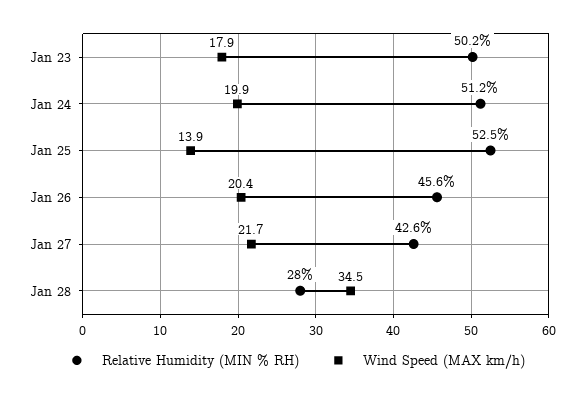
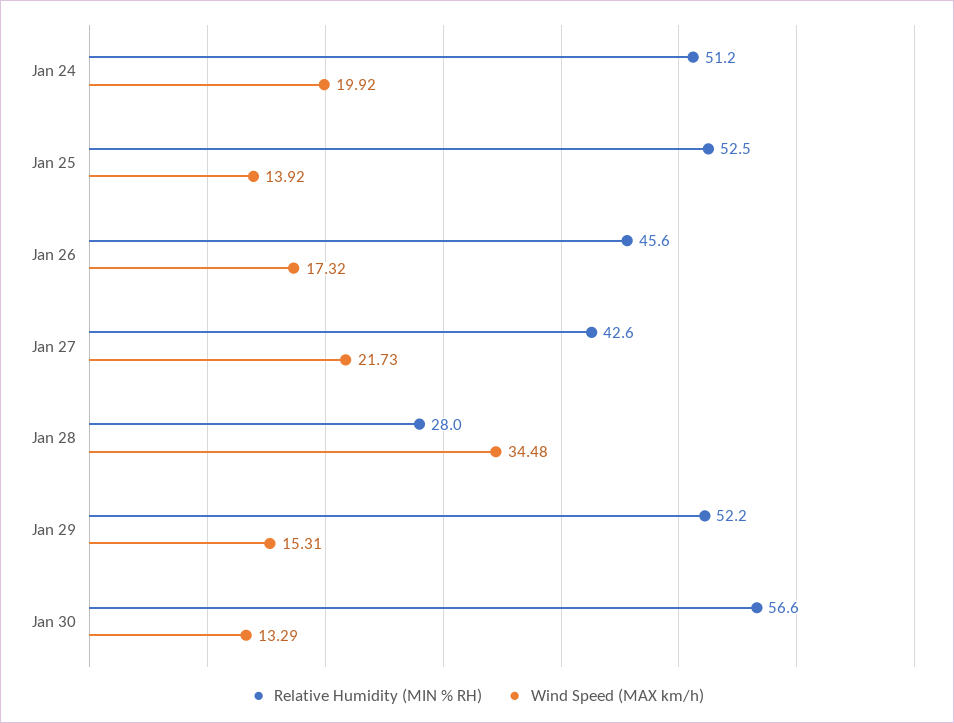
Relative Humidity (MIN % RH), Jan 23: 50.2 -> none
Wind Speed (MAX km/h), Jan 23: 17.9 -> none
Wind Speed (MAX km/h), Jan 26: 20.4 -> 17.32
Relative Humidity (MIN % RH), Jan 29: none -> 52.2
Wind Speed (MAX km/h), Jan 29: none -> 15.31
Relative Humidity (MIN % RH), Jan 30: none -> 56.6
Wind Speed (MAX km/h), Jan 30: none -> 13.29

